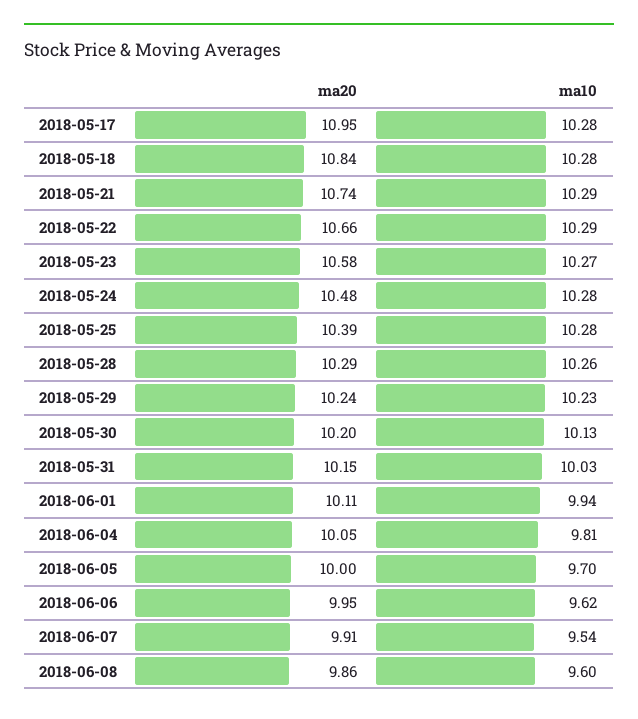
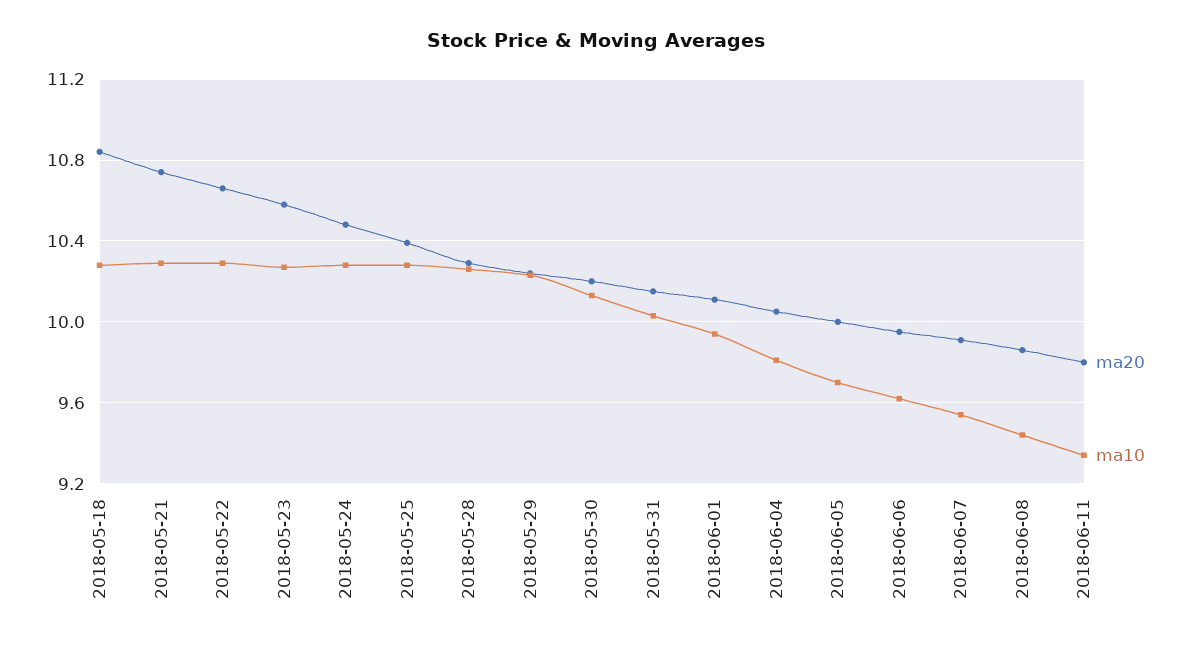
ma20, 2018-05-17: 10.95 -> none
ma10, 2018-05-17: 10.28 -> none
ma10, 2018-06-08: 9.6 -> 9.45
ma20, 2018-06-11: none -> 9.8
ma10, 2018-06-11: none -> 9.35

